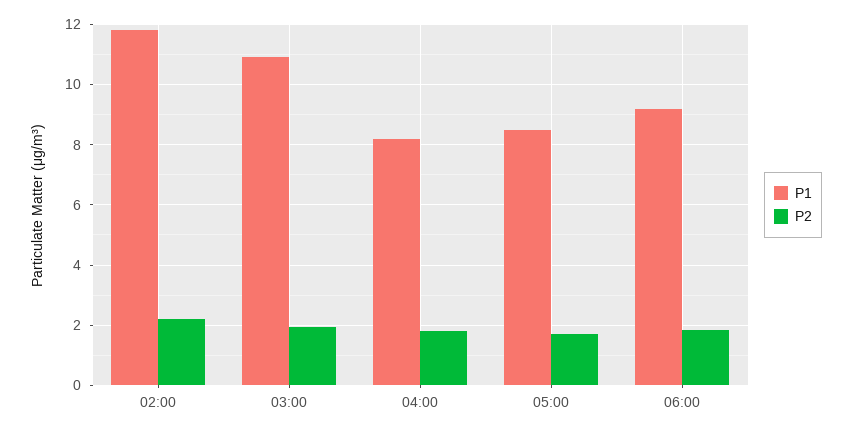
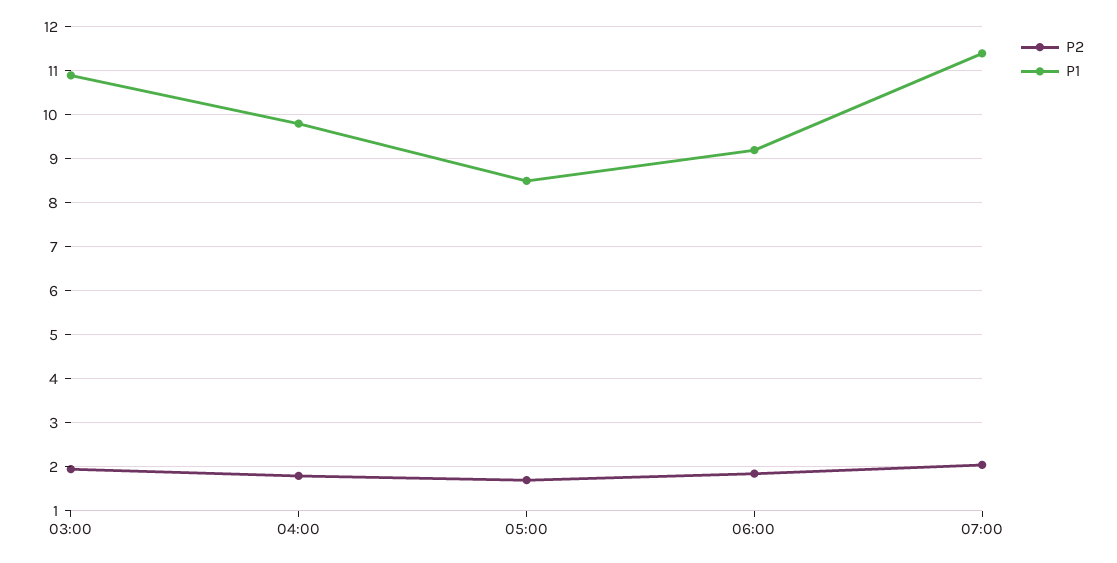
P1, 02:00: 11.8 -> none
P2, 02:00: 2.2 -> none
P1, 04:00: 8.2 -> 9.8
P2, 07:00: none -> 2
P1, 07:00: none -> 11.4

